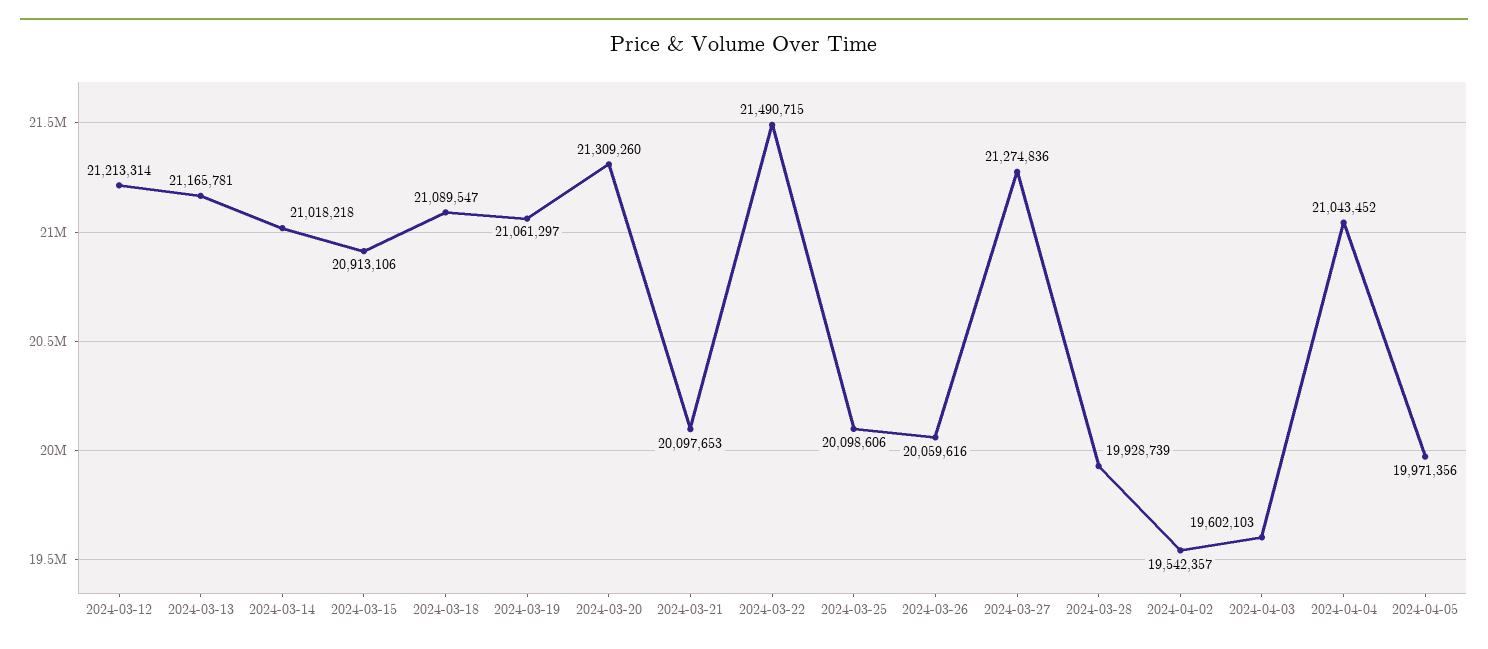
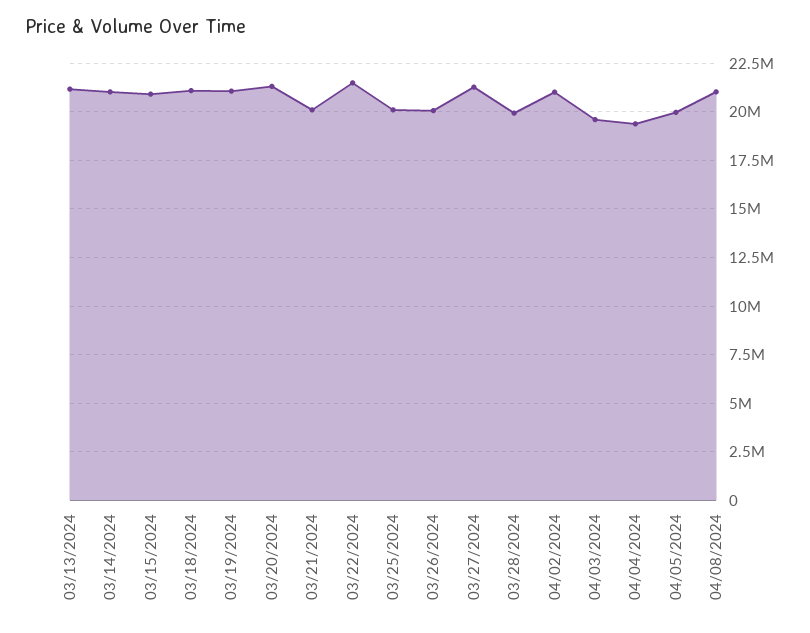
2024-03-12: 21213314 -> none
2024-04-02: 19542357 -> 21000000
2024-04-04: 21043452 -> 19500000
04/08/2024: none -> 21000000

